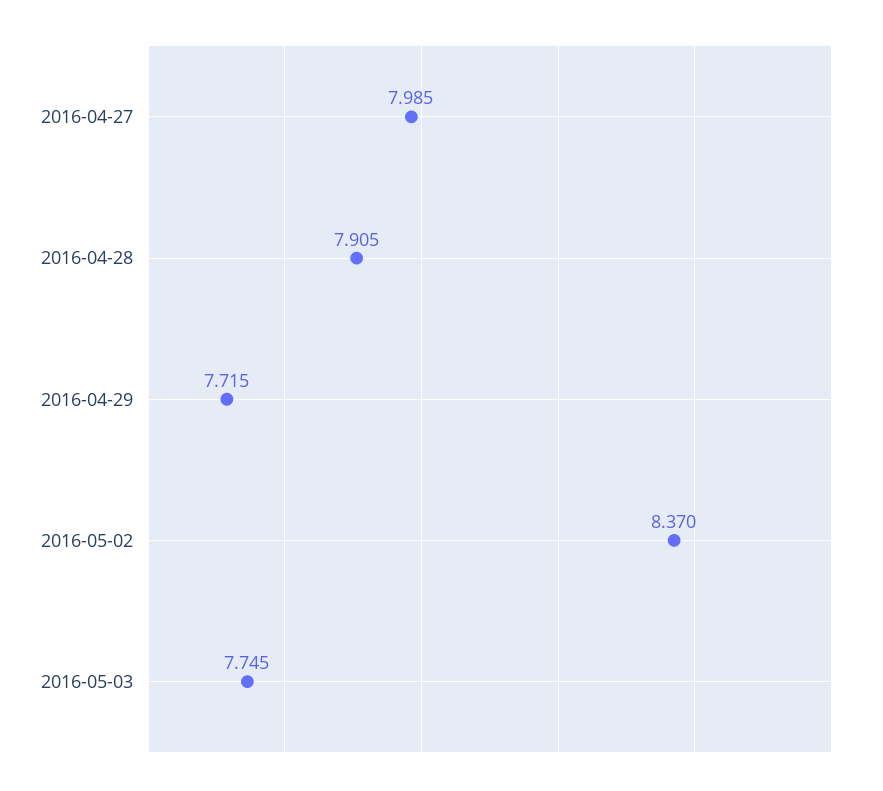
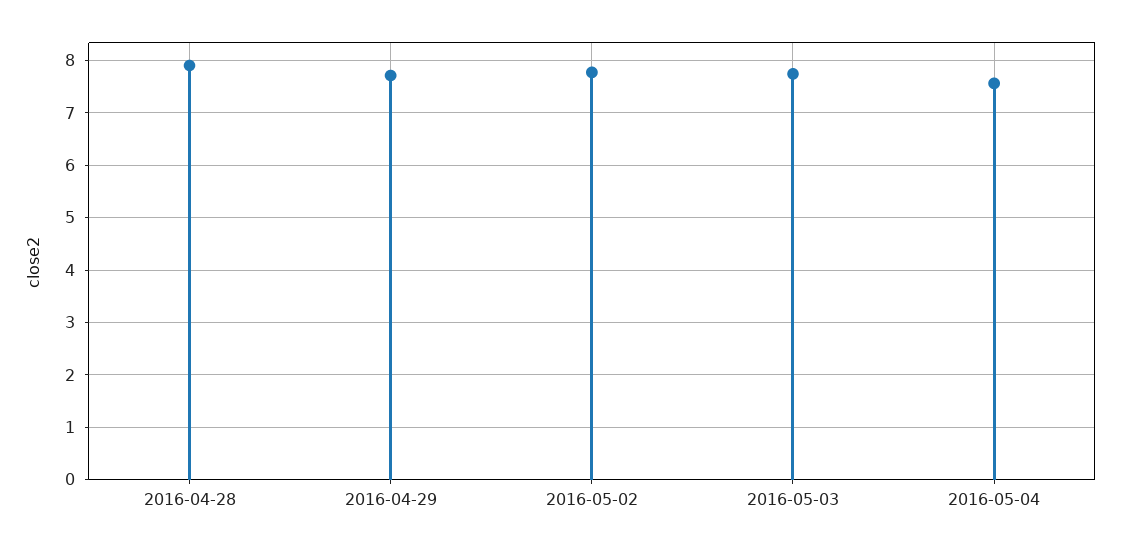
2016-04-27: 7.985 -> none
2016-05-02: 8.37 -> 7.8
2016-05-04: none -> 7.6

